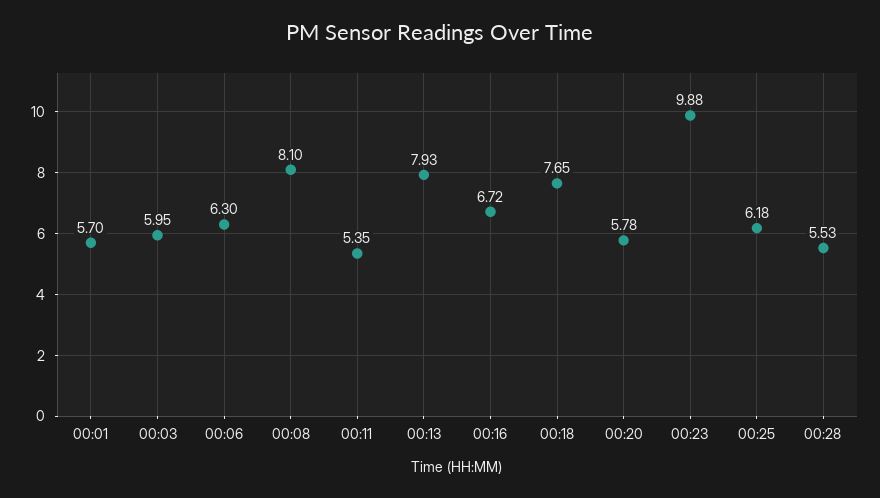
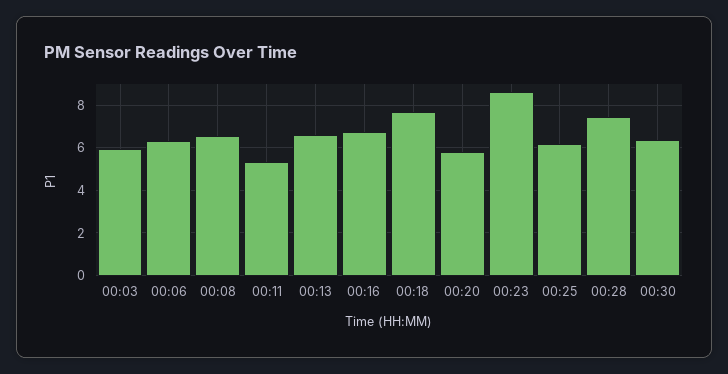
00:01: 5.7 -> none
00:08: 8.1 -> 6.5
00:13: 7.93 -> 6.5
00:23: 9.88 -> 8.5
00:28: 5.53 -> 7.5
00:30: none -> 6.5

